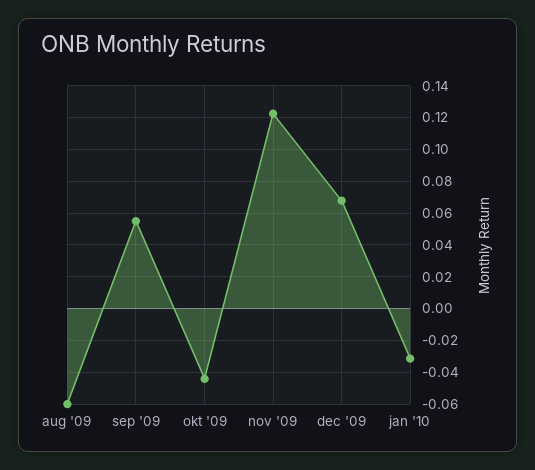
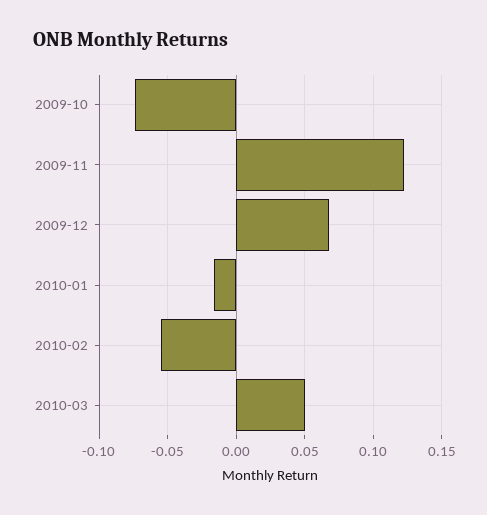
aug '09: -0.06 -> none
sep '09: 0.055 -> none
okt '09: -0.045 -> -0.075
jan '10: -0.03 -> -0.015
2010-02: none -> -0.055
2010-03: none -> 0.05

